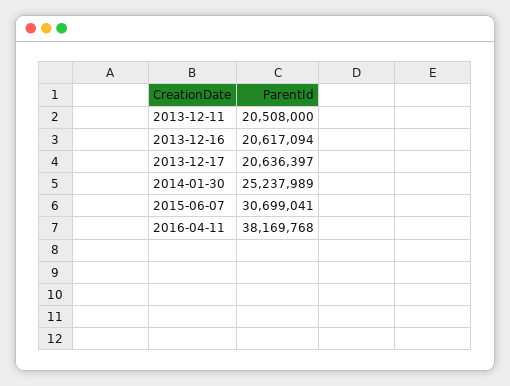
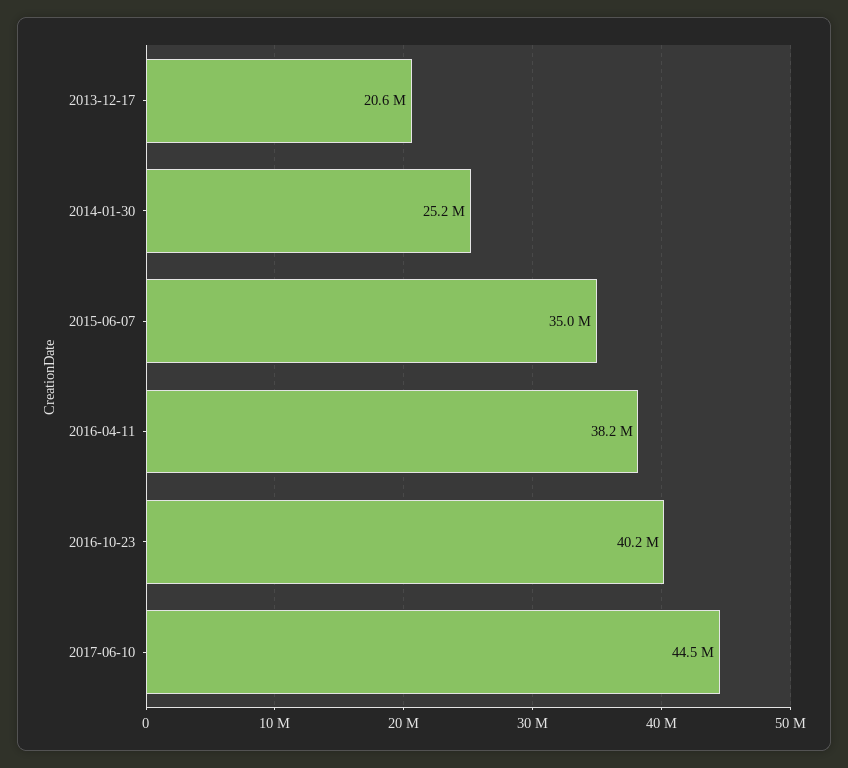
2013-12-11: 20508000 -> none
2013-12-16: 20617094 -> none
2015-06-07: 30699041 -> 35000000
2016-10-23: none -> 40200000
2017-06-10: none -> 44500000

